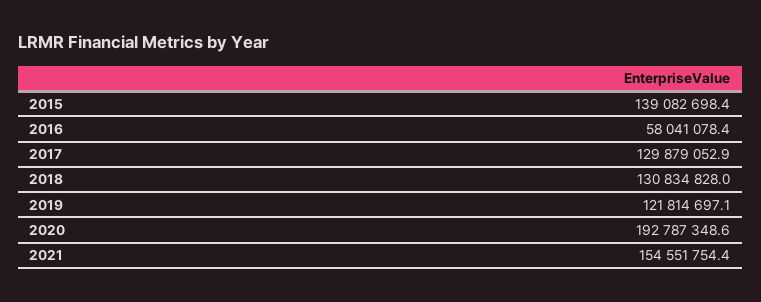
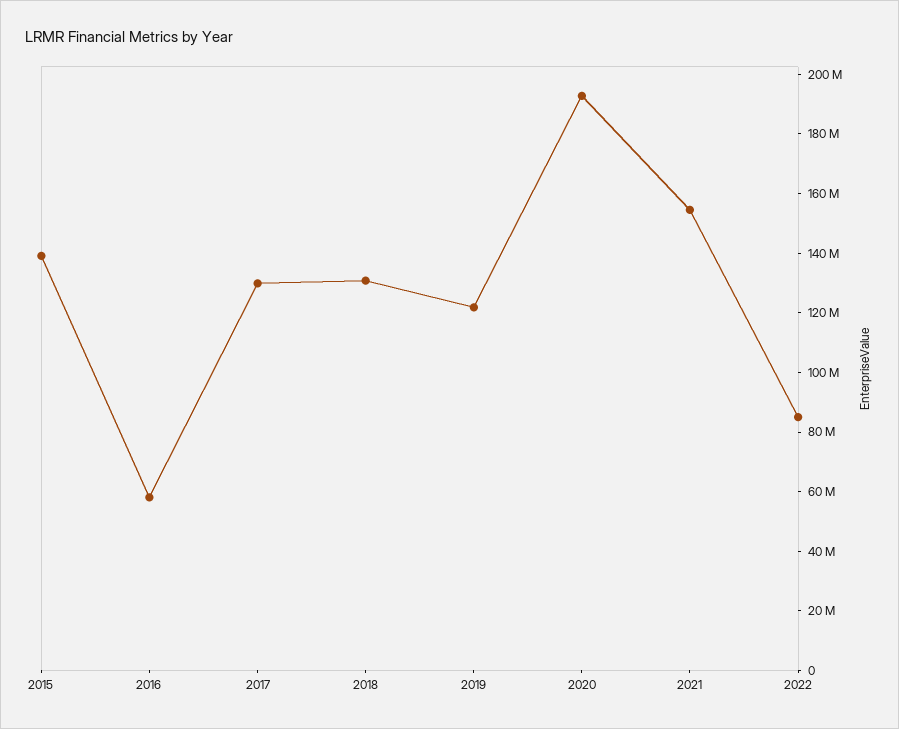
2022: none -> 85000000

